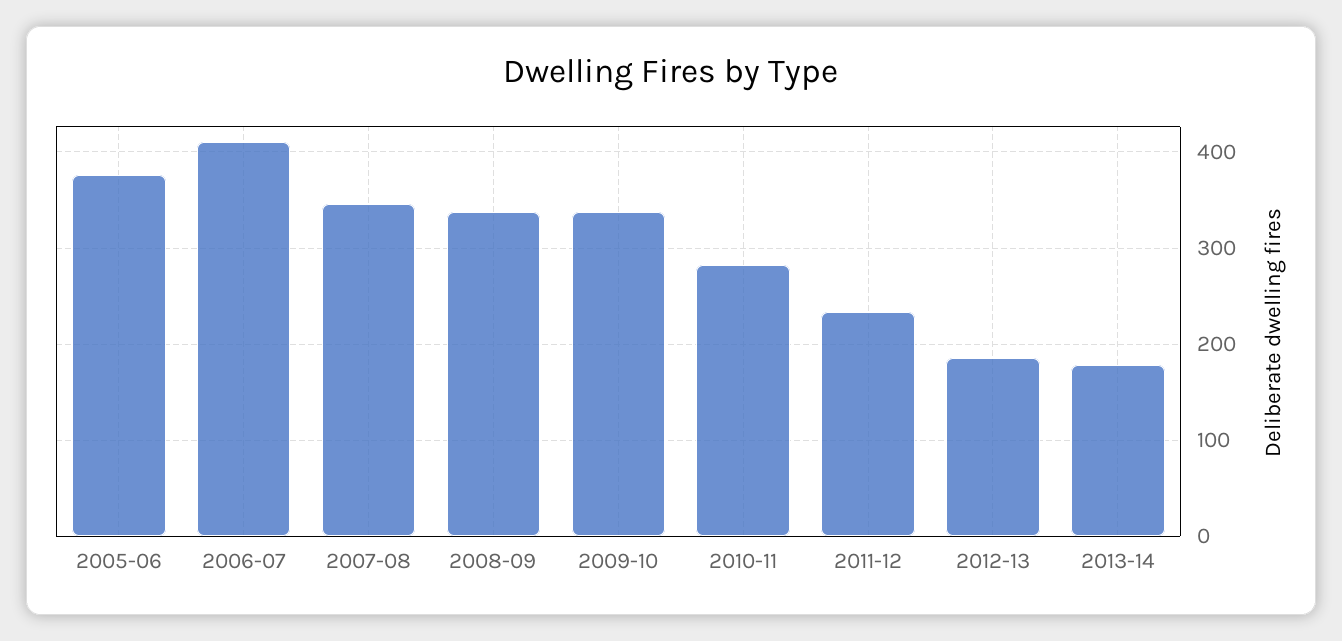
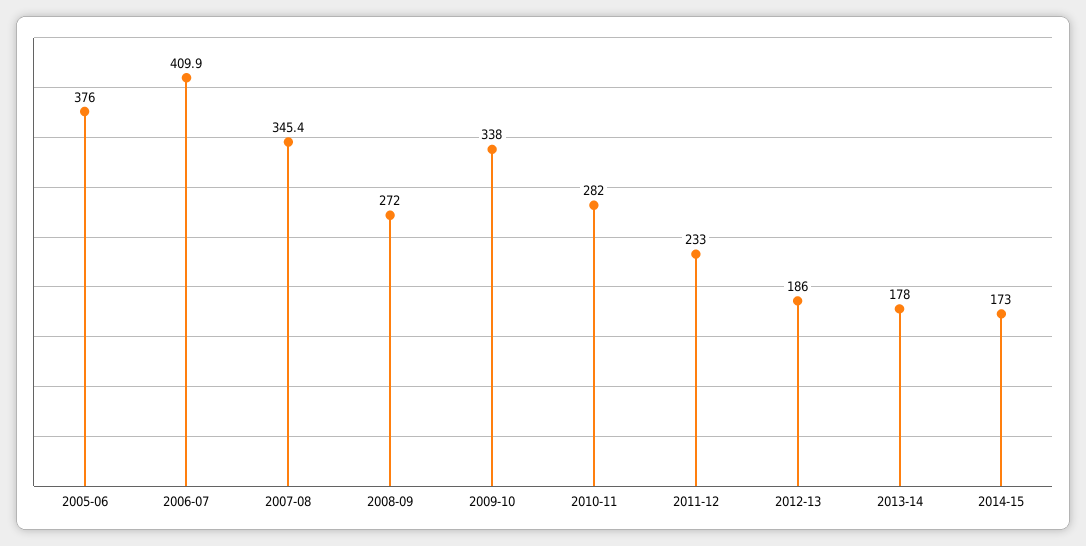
2008-09: 340 -> 272
2014-15: none -> 173

